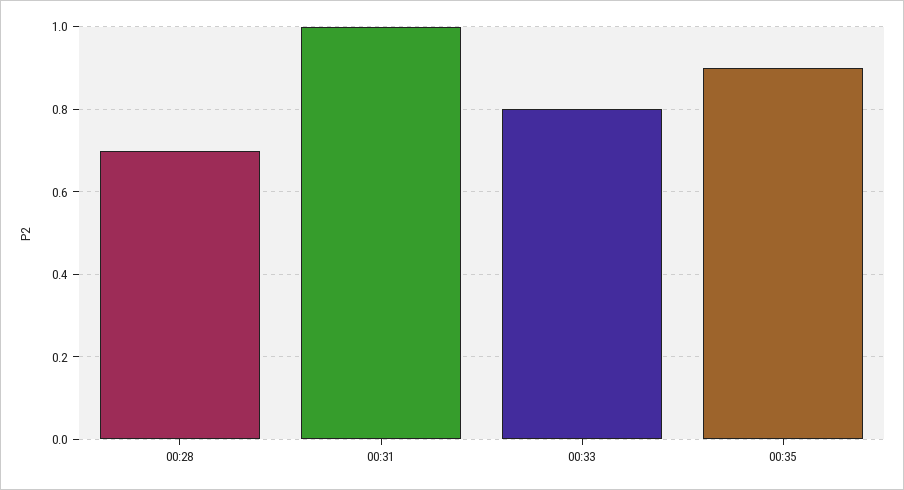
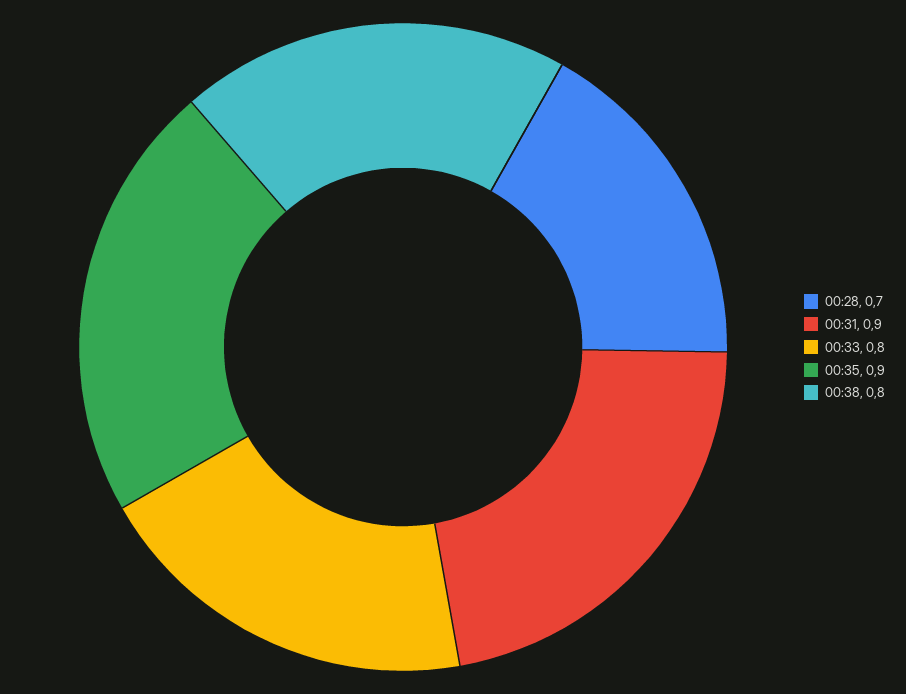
00:31: 1 -> 0.9
00:38: none -> 0.8

